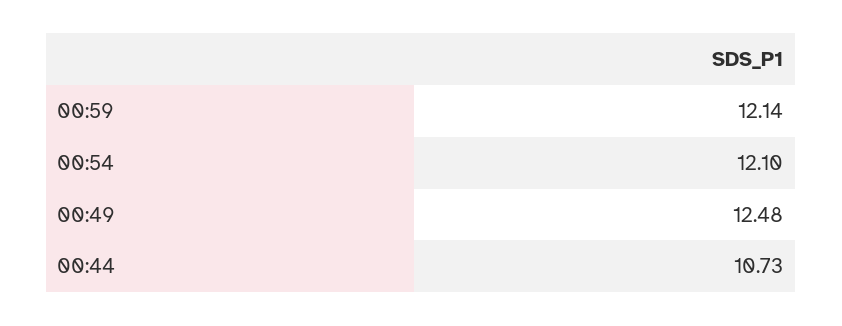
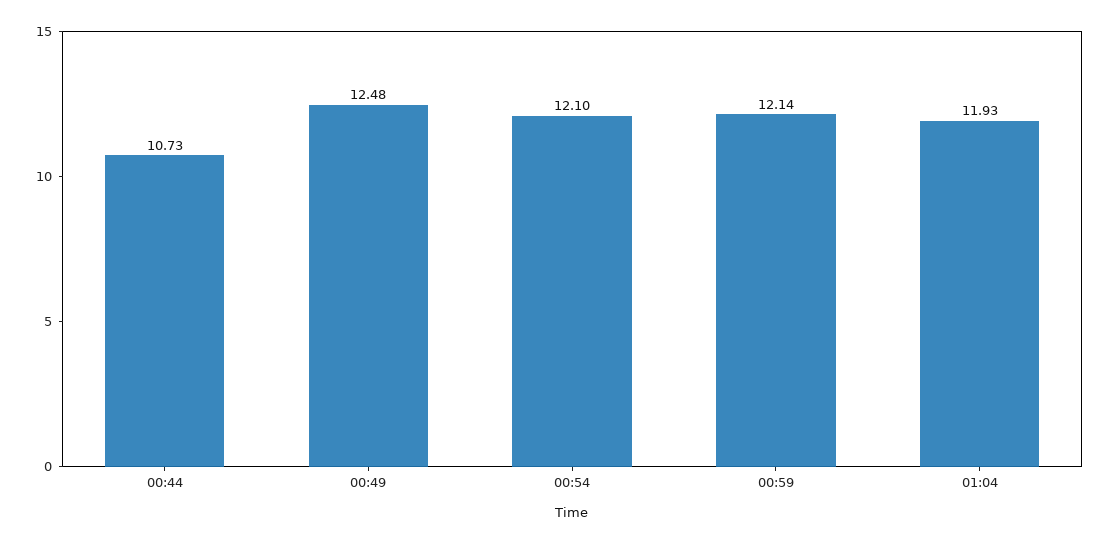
01:04: none -> 11.93

